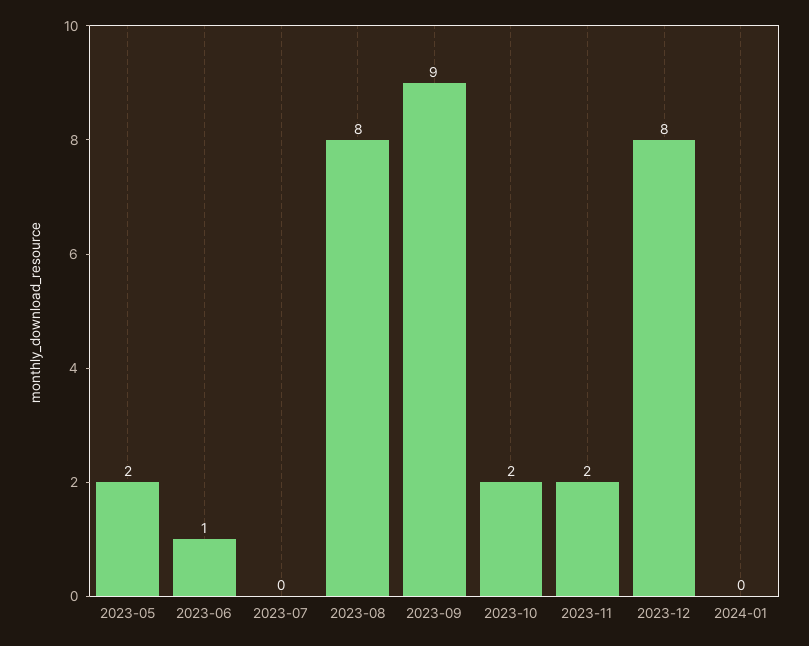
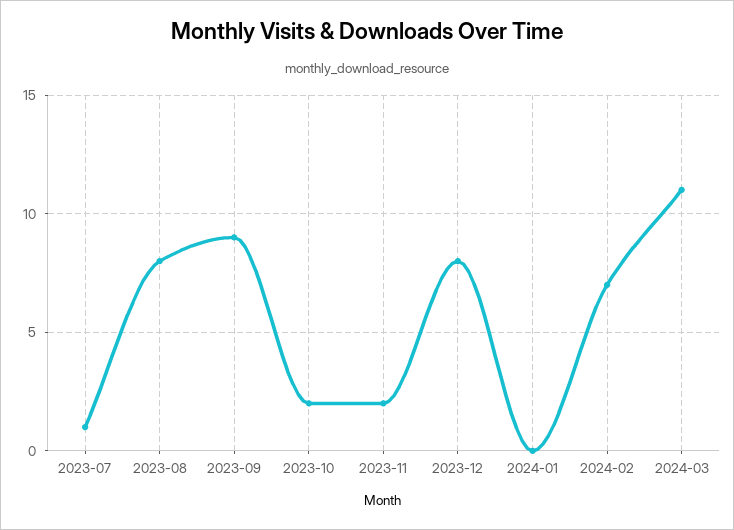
2023-05: 2 -> none
2023-06: 1 -> none
2023-07: 0 -> 1
2024-02: none -> 7
2024-03: none -> 11

